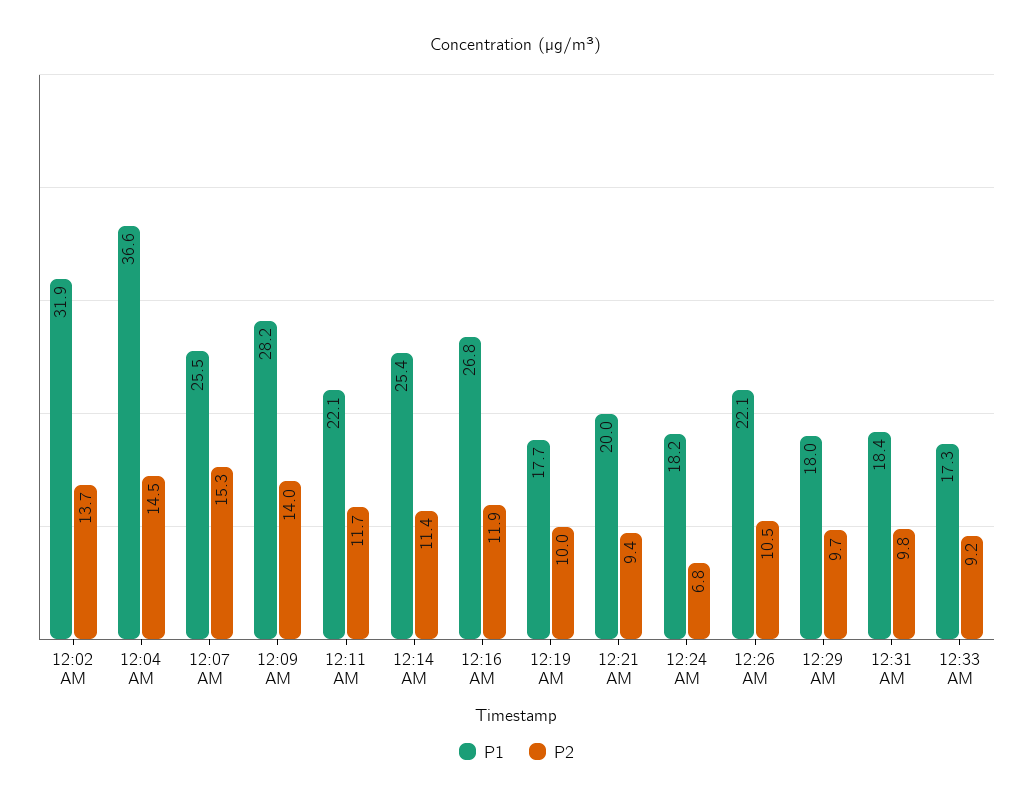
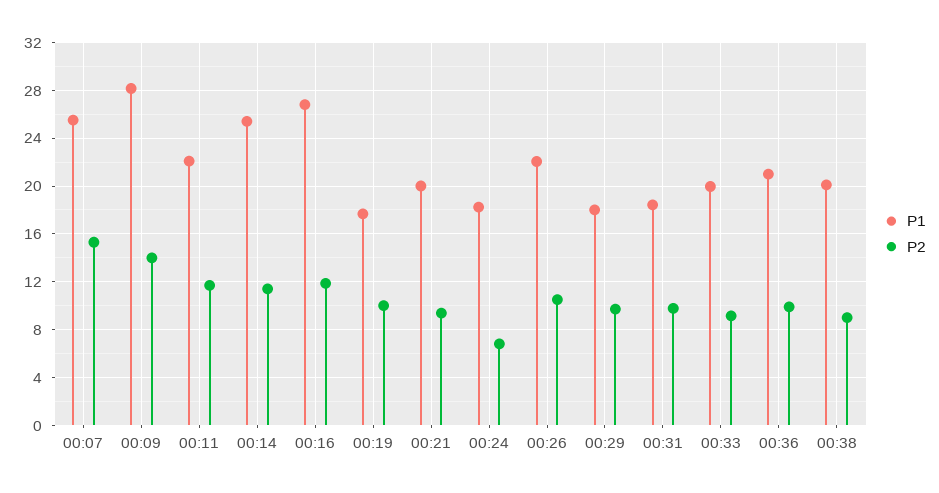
P1, 12:02 AM: 31.9 -> none
P2, 12:02 AM: 13.7 -> none
P1, 12:04 AM: 36.6 -> none
P2, 12:04 AM: 14.5 -> none
P1, 12:33 AM: 17.3 -> 20
P1, 00:36: none -> 21
P2, 00:36: none -> 10
P1, 00:38: none -> 20
P2, 00:38: none -> 9

